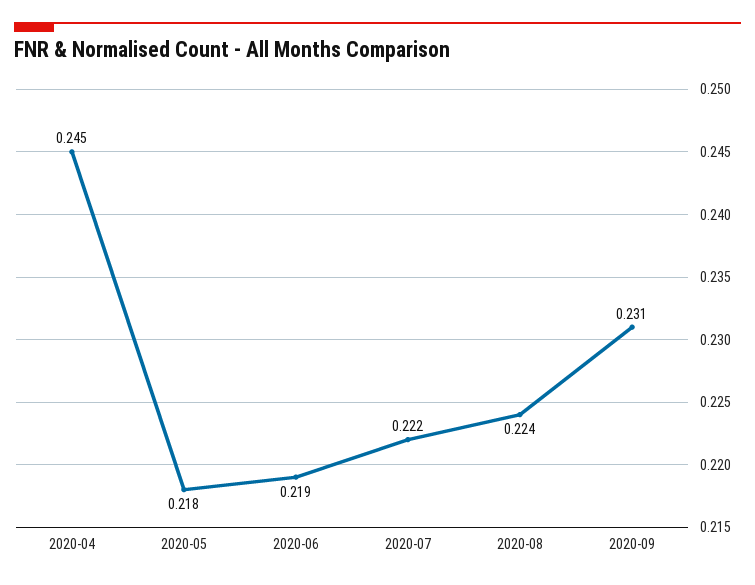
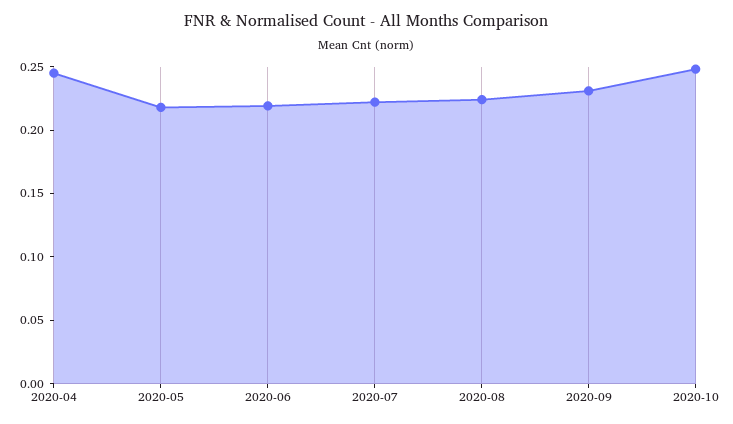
2020-10: none -> 0.25

